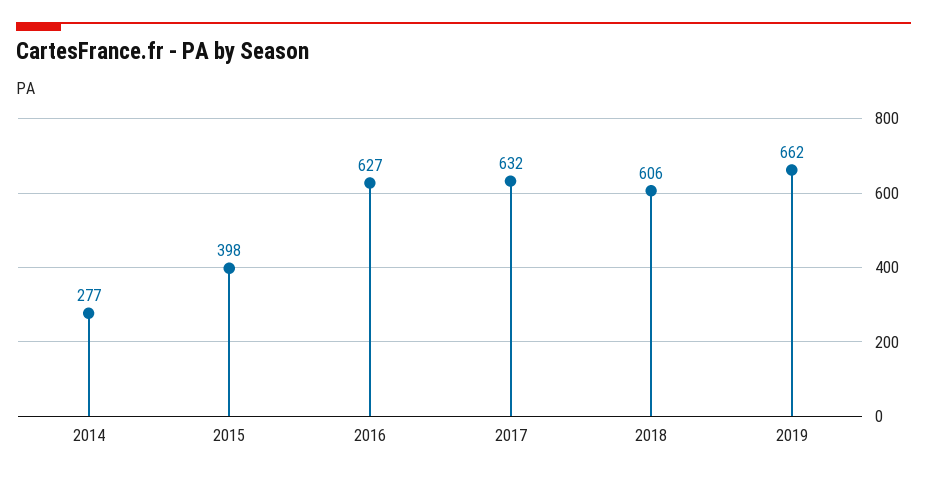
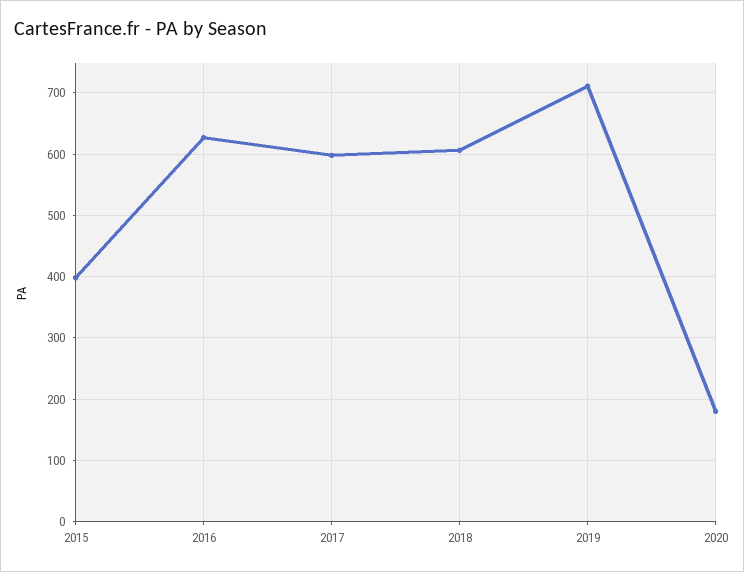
2014: 277 -> none
2017: 632 -> 600
2019: 662 -> 710
2020: none -> 180

